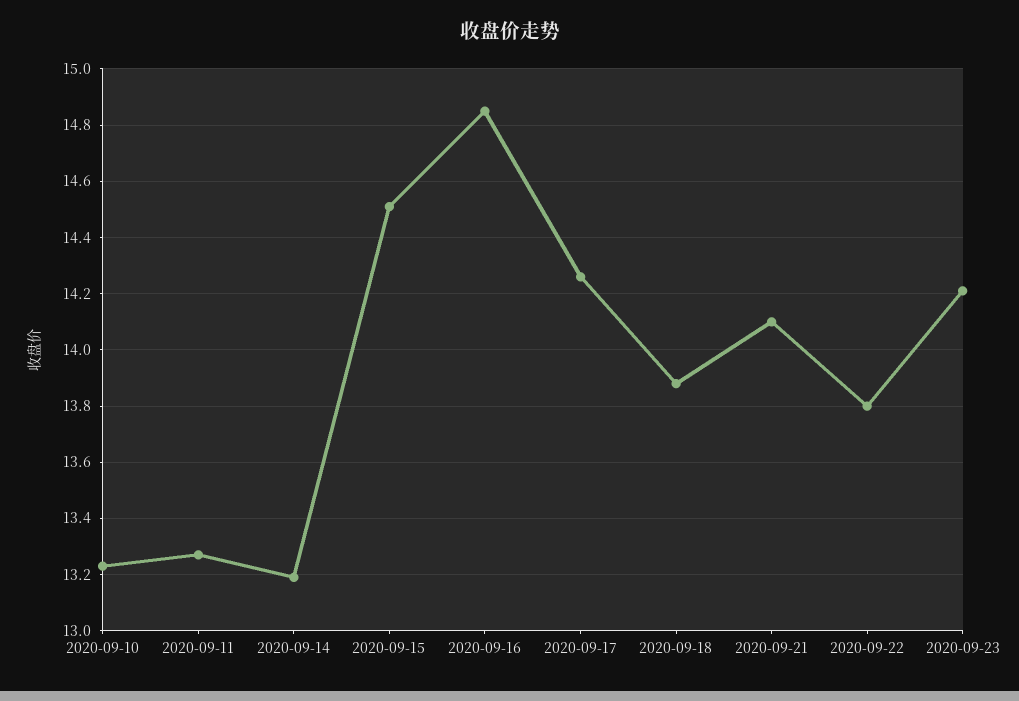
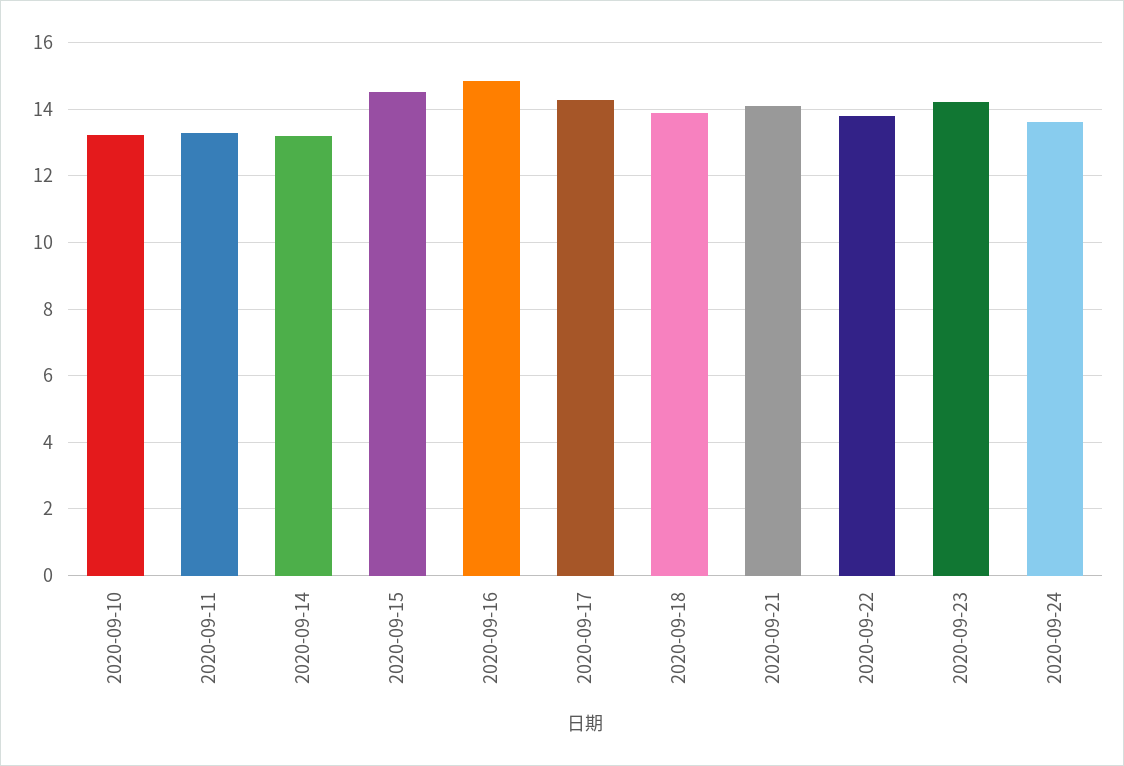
2020-09-24: none -> 13.6

